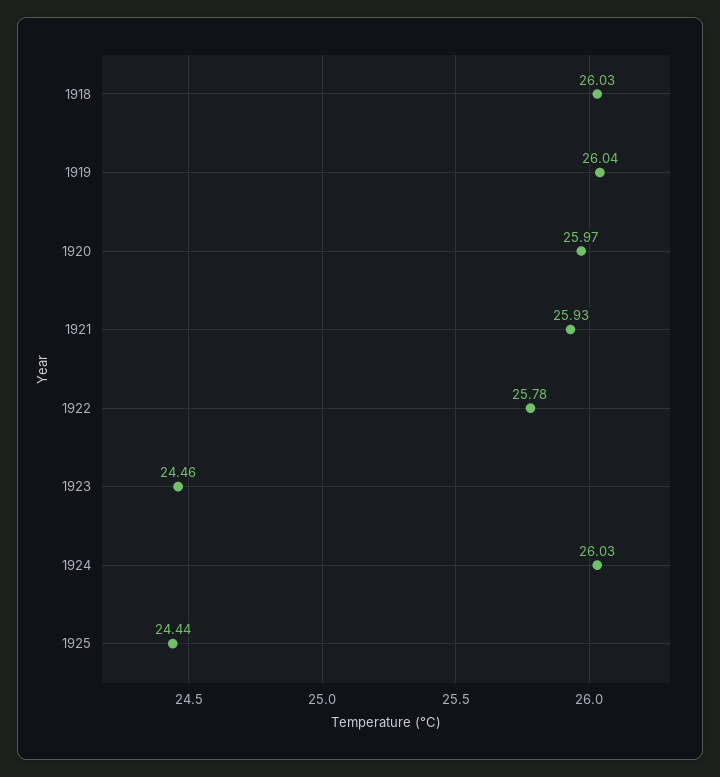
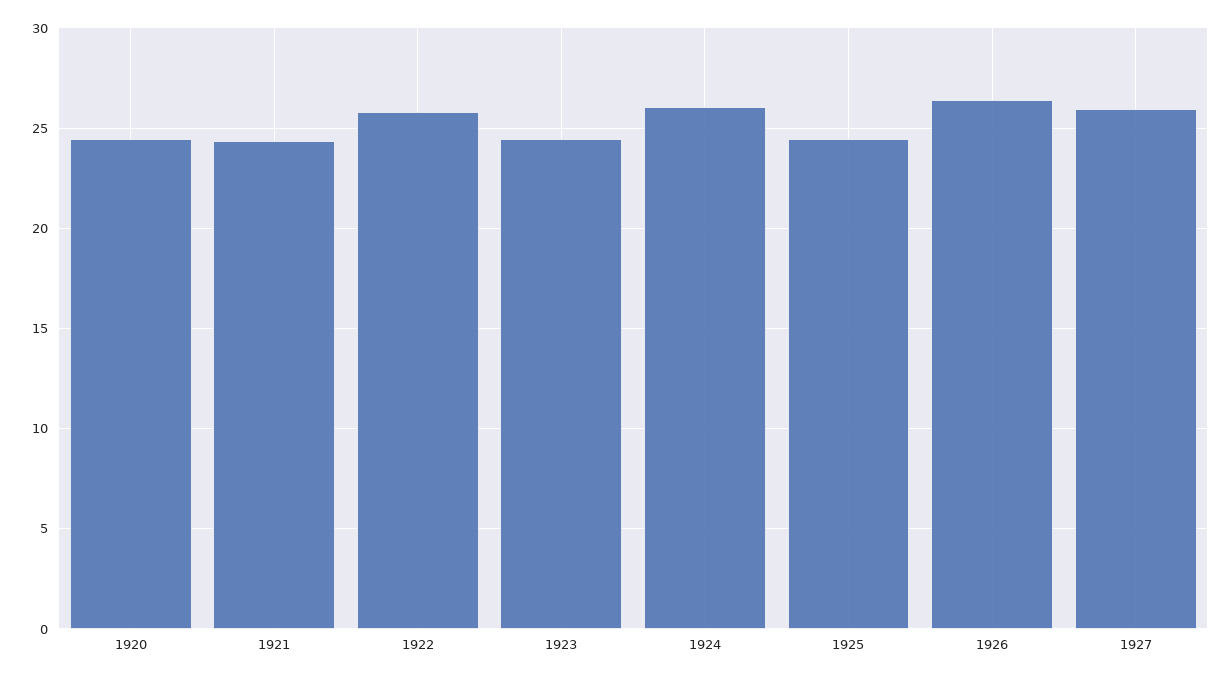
1918: 26.03 -> none
1919: 26.04 -> none
1920: 25.97 -> 24.5
1921: 25.93 -> 24.5
1926: none -> 26.5
1927: none -> 26

